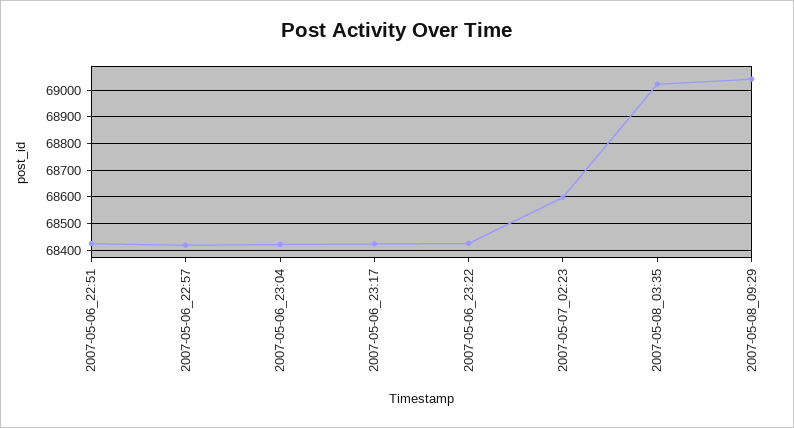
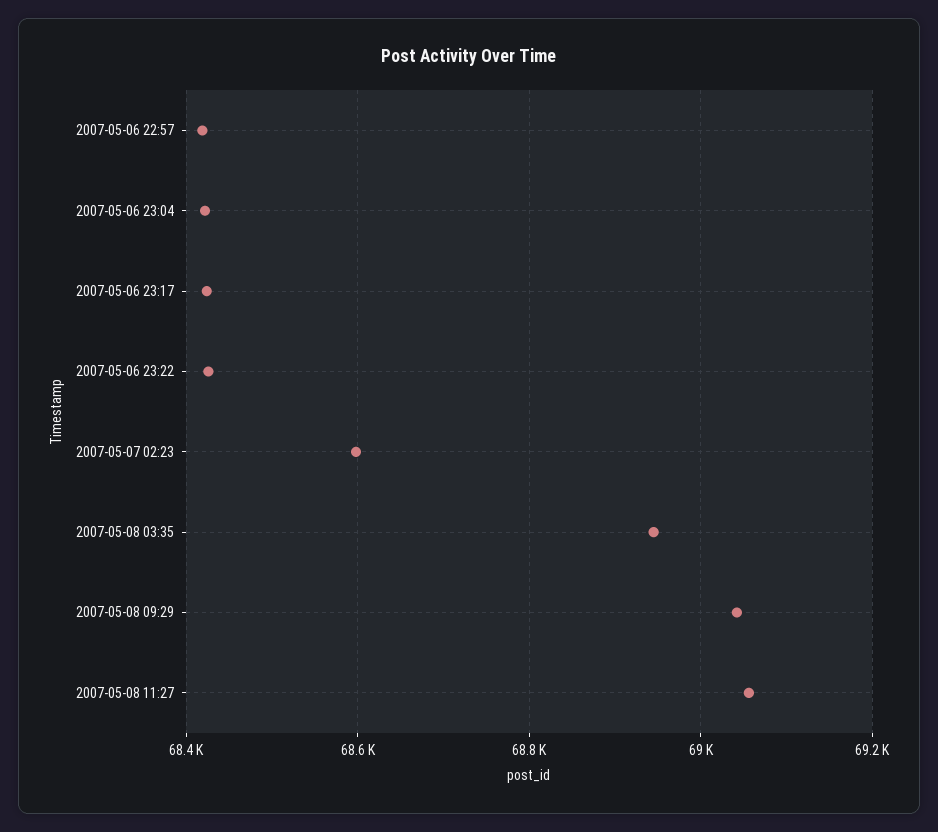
2007-05-06_22:51: 68425 -> none
2007-05-08_03:35: 69025 -> 68940
2007-05-08 11:27: none -> 69060

